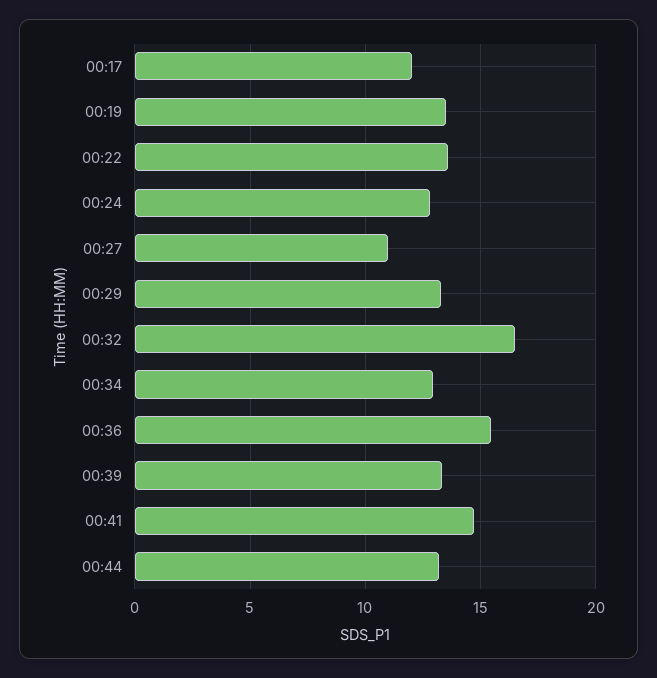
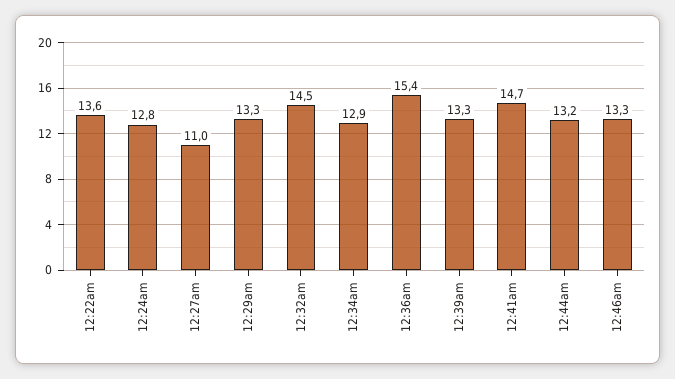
00:17: 12 -> none
00:19: 13.5 -> none
00:32: 16.5 -> 14.5
12:46am: none -> 13.3

